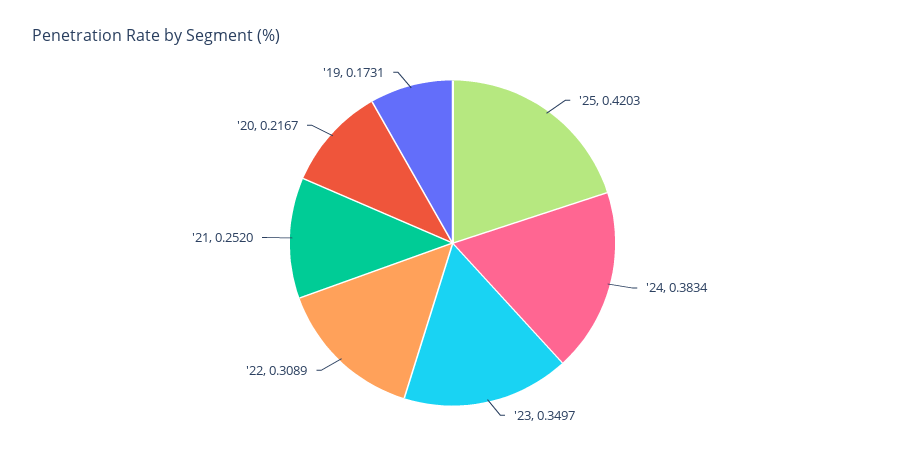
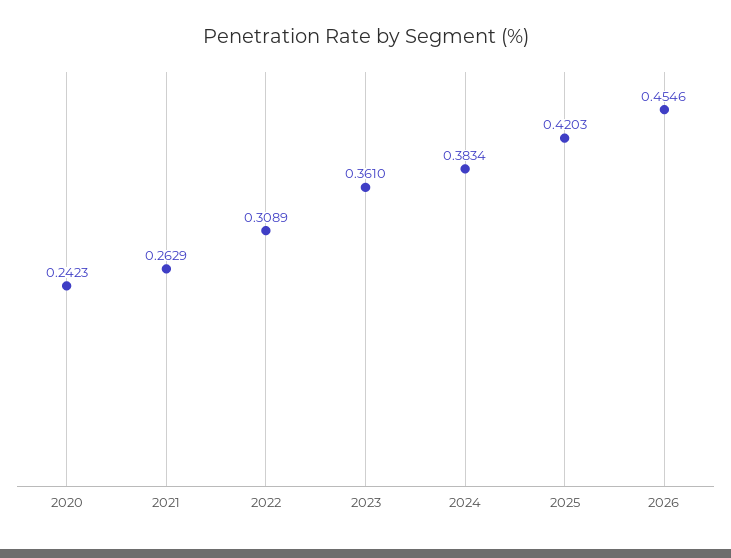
'23: 0.3497 -> 0.361
'21: 0.252 -> 0.2629
'20: 0.2167 -> 0.2423
'19: 0.1731 -> none
2026: none -> 0.4546

